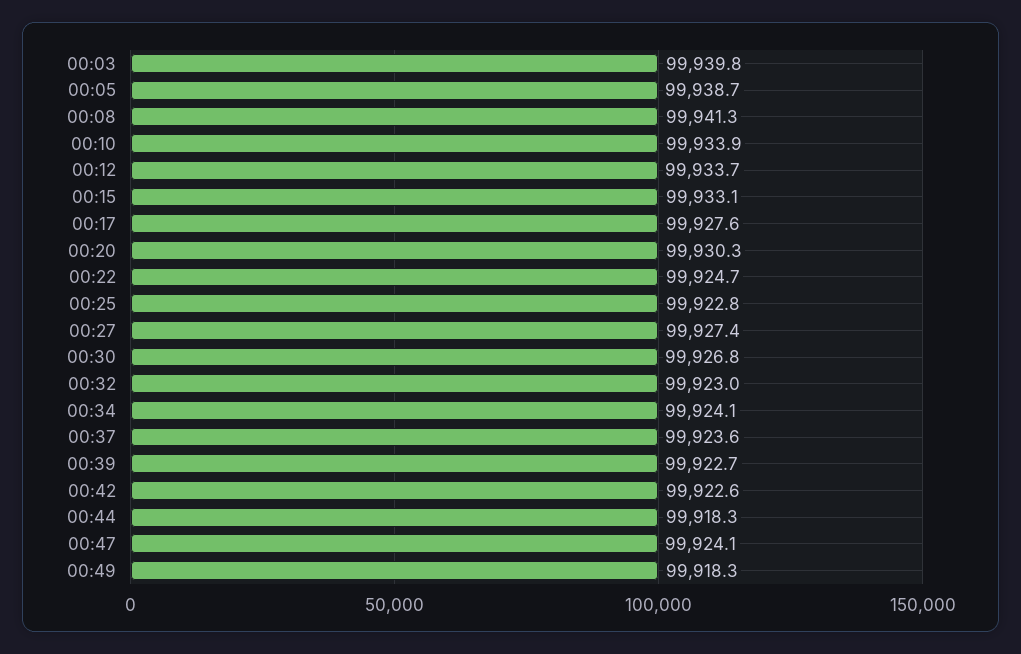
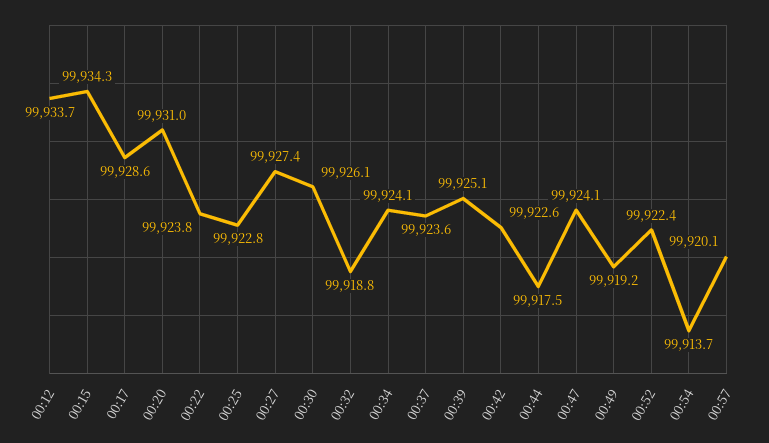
00:03: 99939.8 -> none
00:05: 99938.7 -> none
00:08: 99941.3 -> none
00:10: 99933.9 -> none
00:15: 99933.1 -> 99934.3
00:17: 99927.6 -> 99928.6
00:20: 99930.3 -> 99931
00:22: 99924.7 -> 99923.8
00:30: 99926.8 -> 99926.1
00:32: 99923 -> 99918.8
00:39: 99922.7 -> 99925.1
00:44: 99918.3 -> 99917.5
00:49: 99918.3 -> 99919.2
00:52: none -> 99922.4
00:54: none -> 99913.7
00:57: none -> 99920.1

